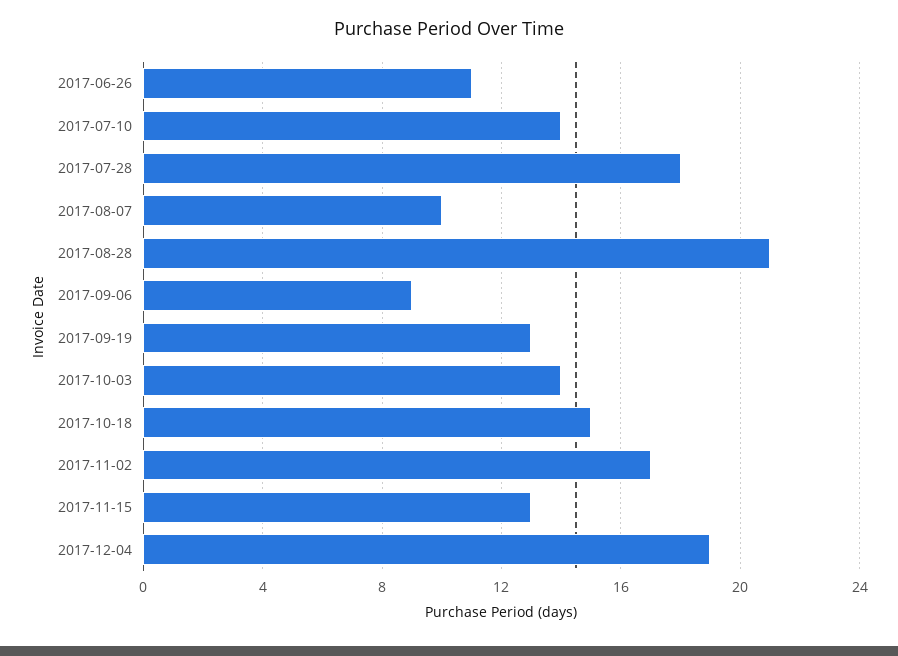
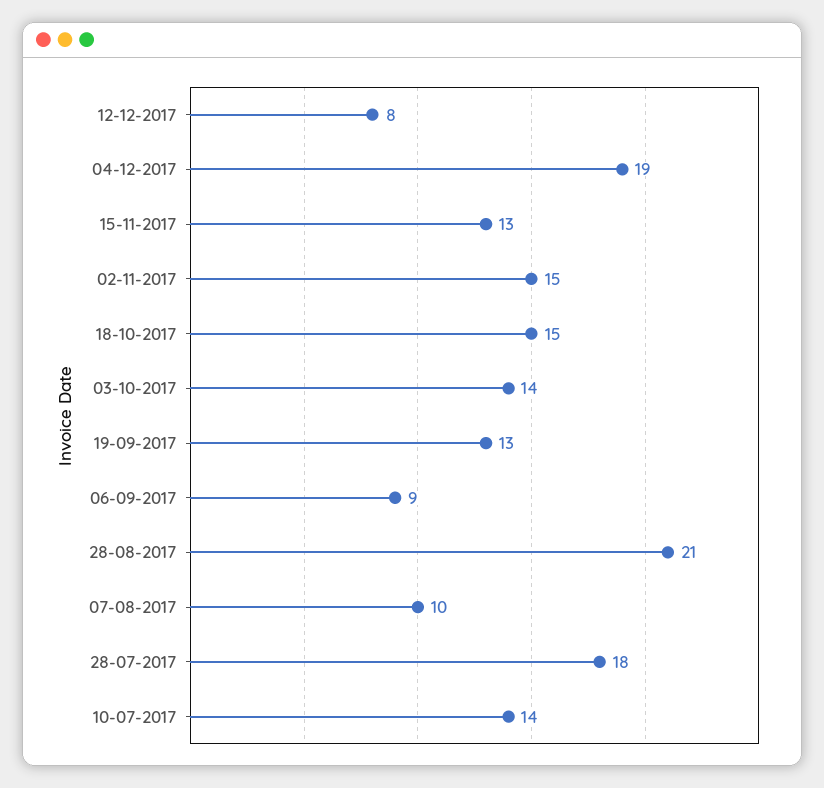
2017-06-26: 11 -> none
2017-11-02: 17 -> 15
12-12-2017: none -> 8

